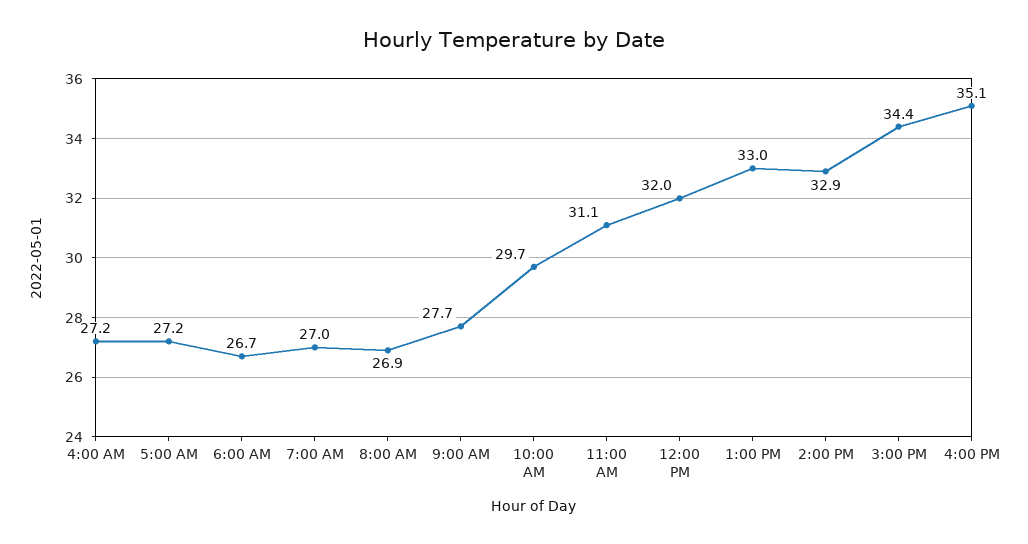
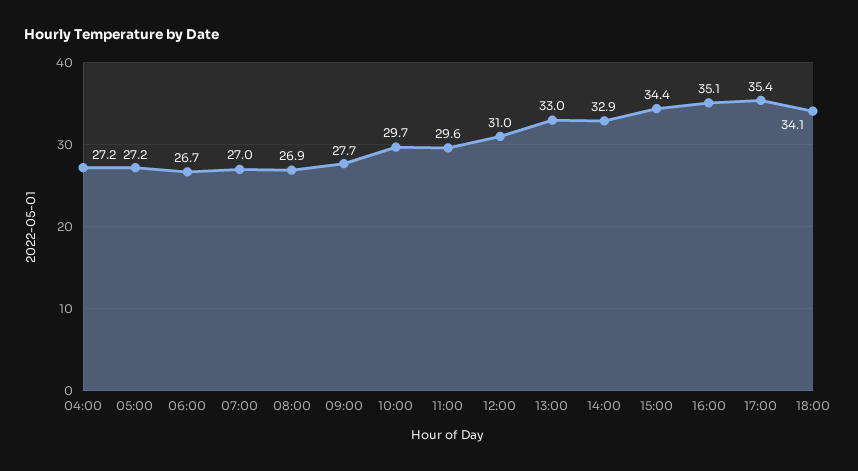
11:00 AM: 31.1 -> 29.6
12:00 PM: 32 -> 31
17:00: none -> 35.4
18:00: none -> 34.1

